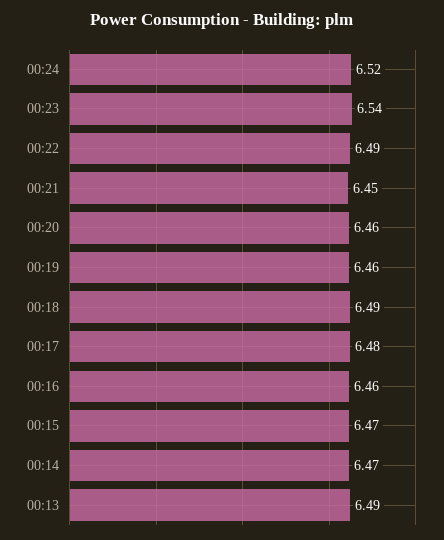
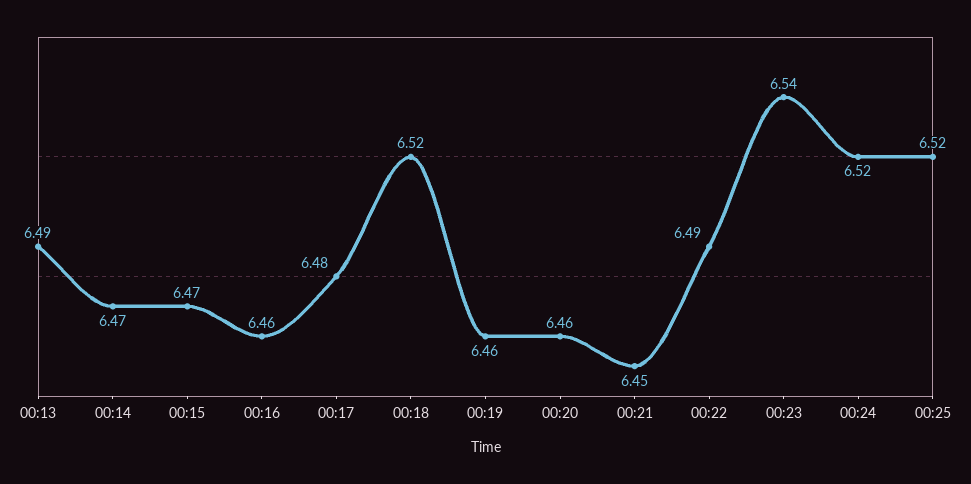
00:18: 6.49 -> 6.52
00:25: none -> 6.52

